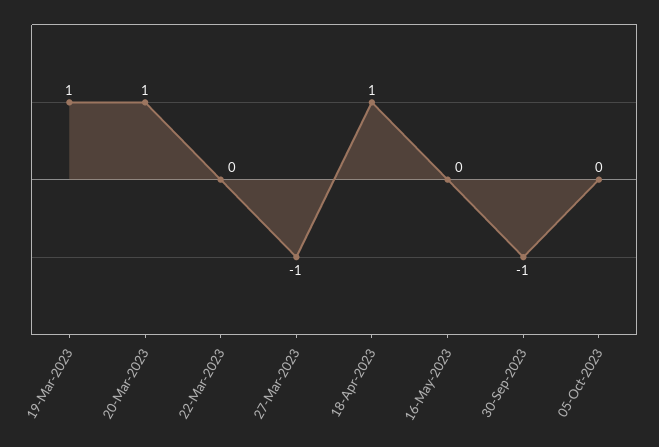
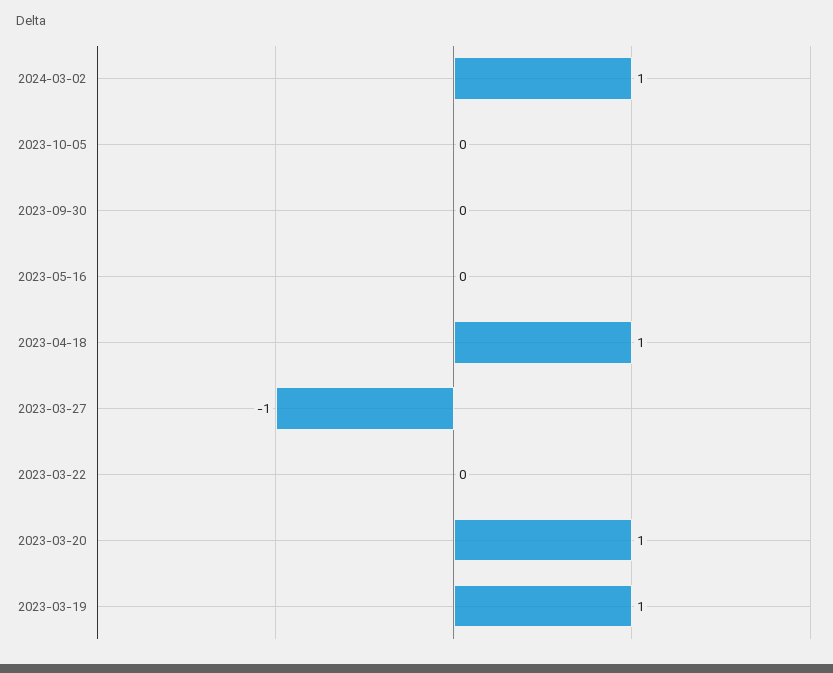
30-Sep-2023: -1 -> 0
2024-03-02: none -> 1

